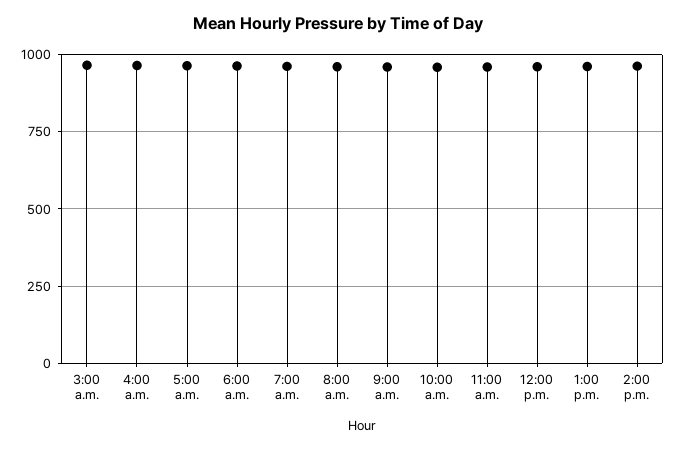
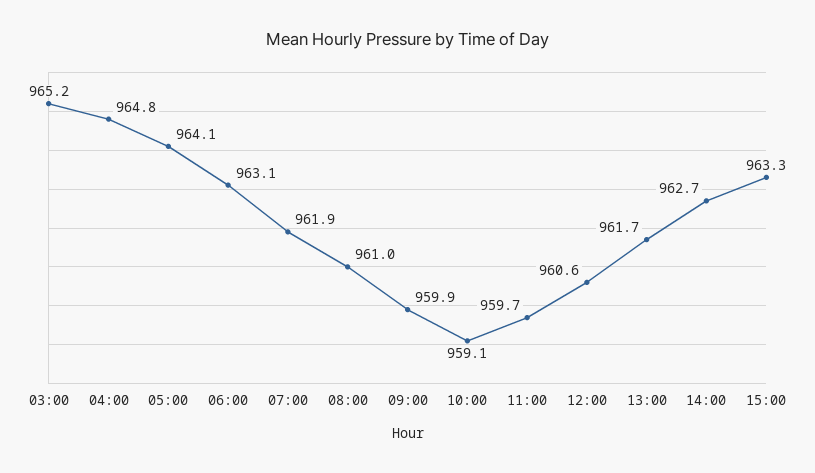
15:00: none -> 963.3

